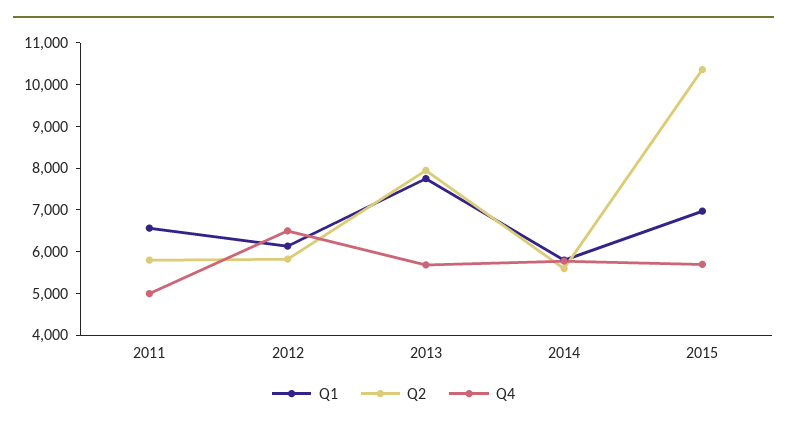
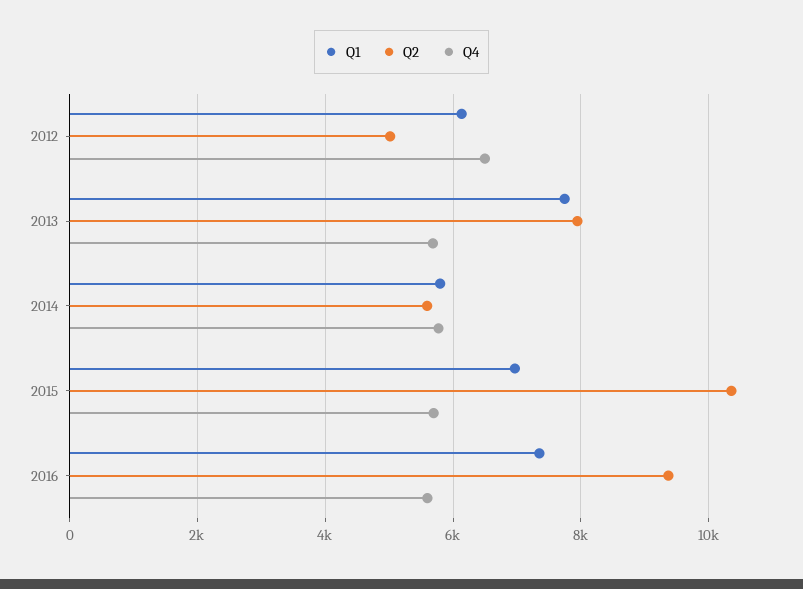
Q1, 2011: 6600 -> none
Q2, 2011: 5800 -> none
Q4, 2011: 5000 -> none
Q2, 2012: 5800 -> 5000
Q1, 2016: none -> 7400
Q2, 2016: none -> 9400
Q4, 2016: none -> 5600

